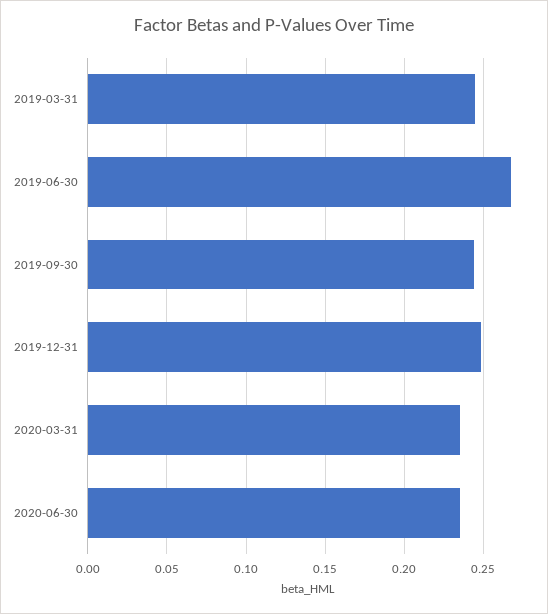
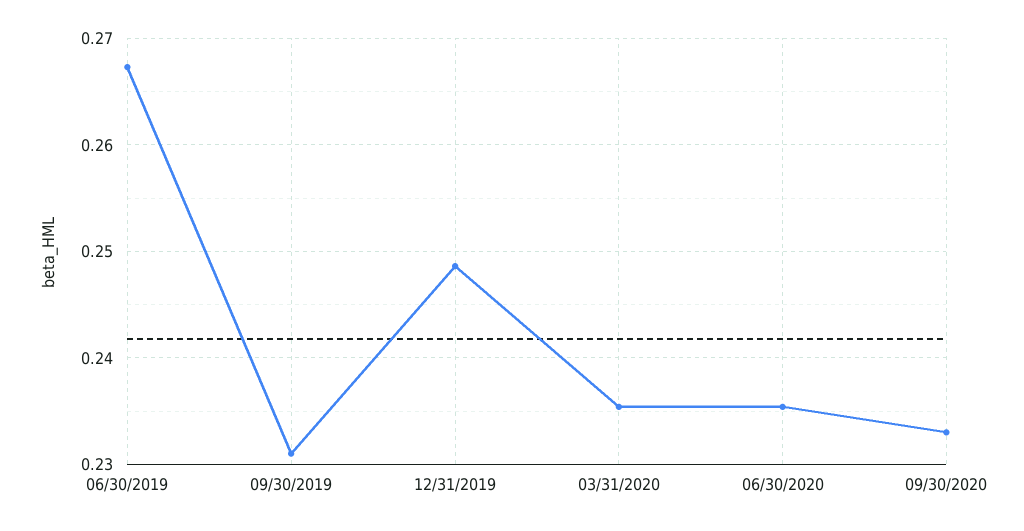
2019-03-31: 0.245 -> none
2019-09-30: 0.245 -> 0.231
09/30/2020: none -> 0.233

